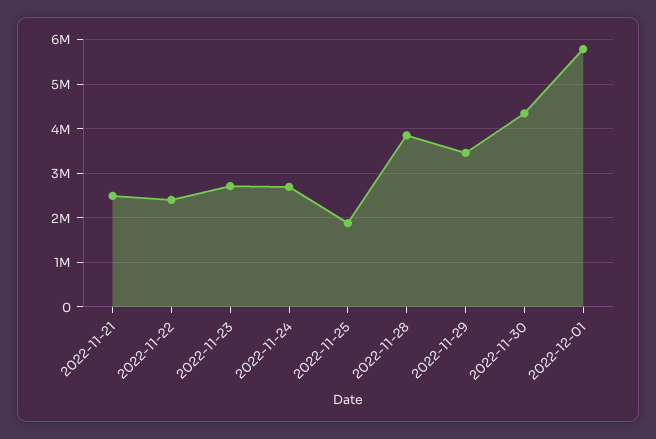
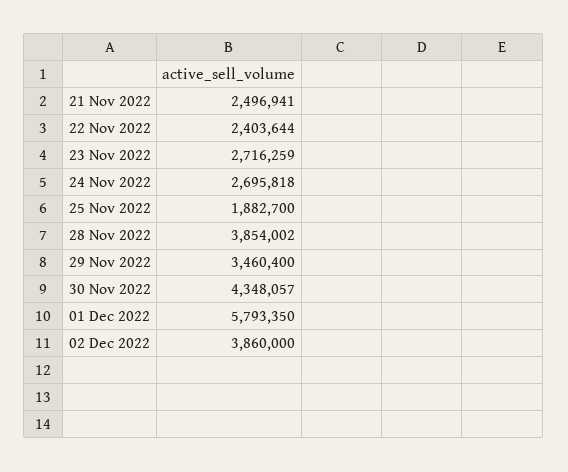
02 Dec 2022: none -> 3860000

